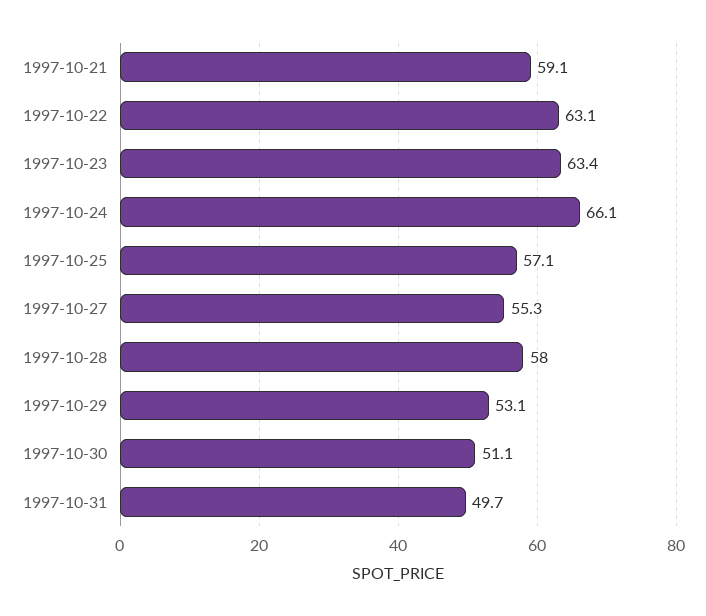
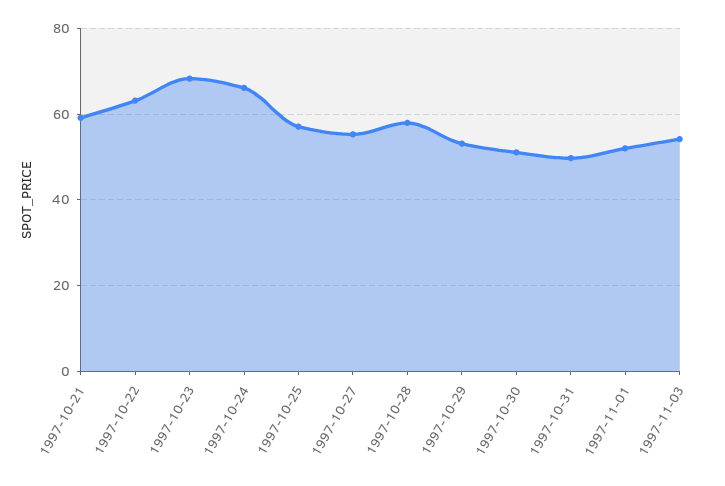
1997-10-23: 63.4 -> 68
1997-11-01: none -> 52
1997-11-03: none -> 54

